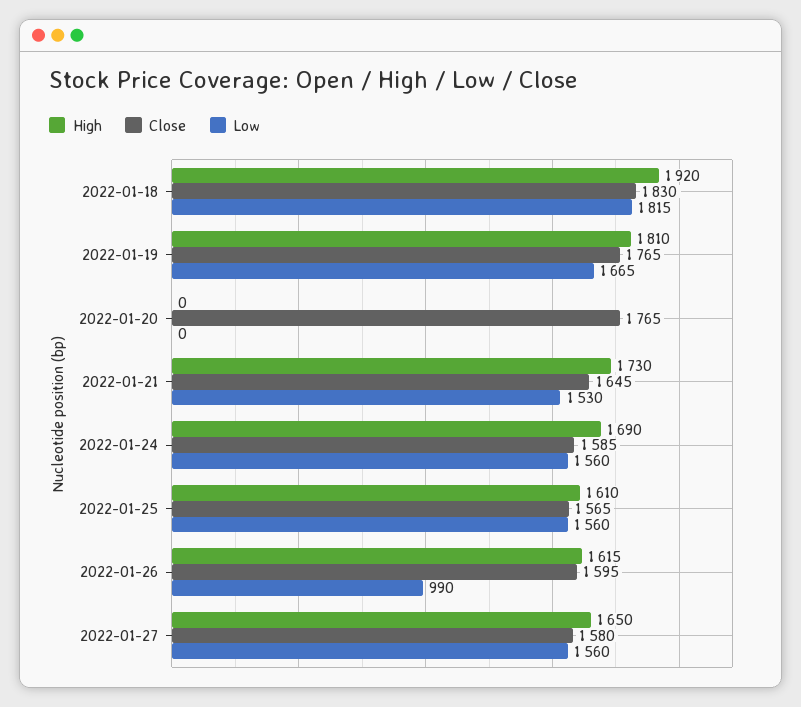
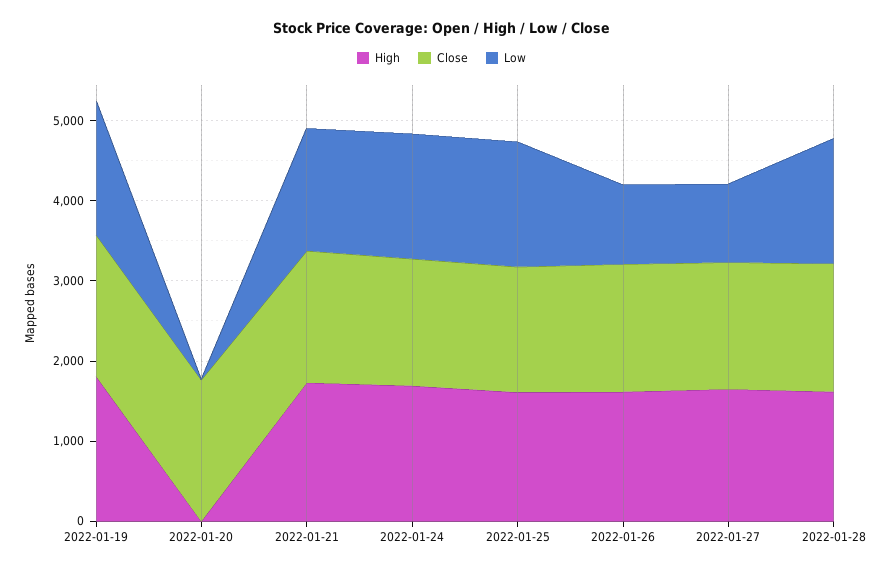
High, 2022-01-18: 1920 -> none
Close, 2022-01-18: 1830 -> none
Low, 2022-01-18: 1815 -> none
Low, 2022-01-27: 1560 -> 1000
High, 2022-01-28: none -> 1600
Close, 2022-01-28: none -> 1600
Low, 2022-01-28: none -> 1600

